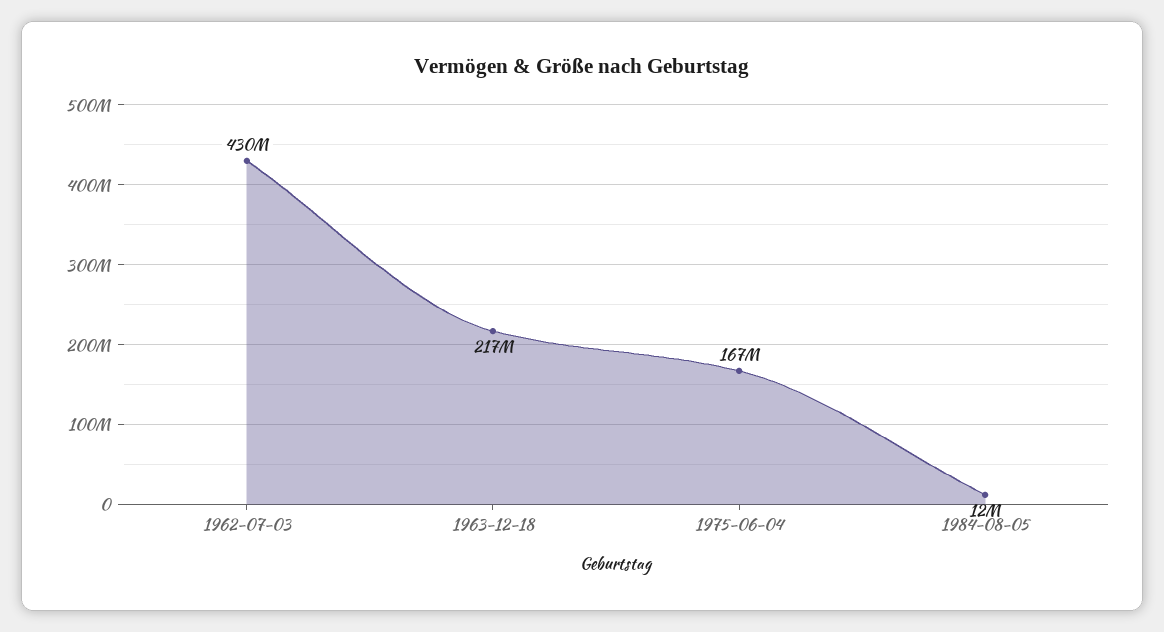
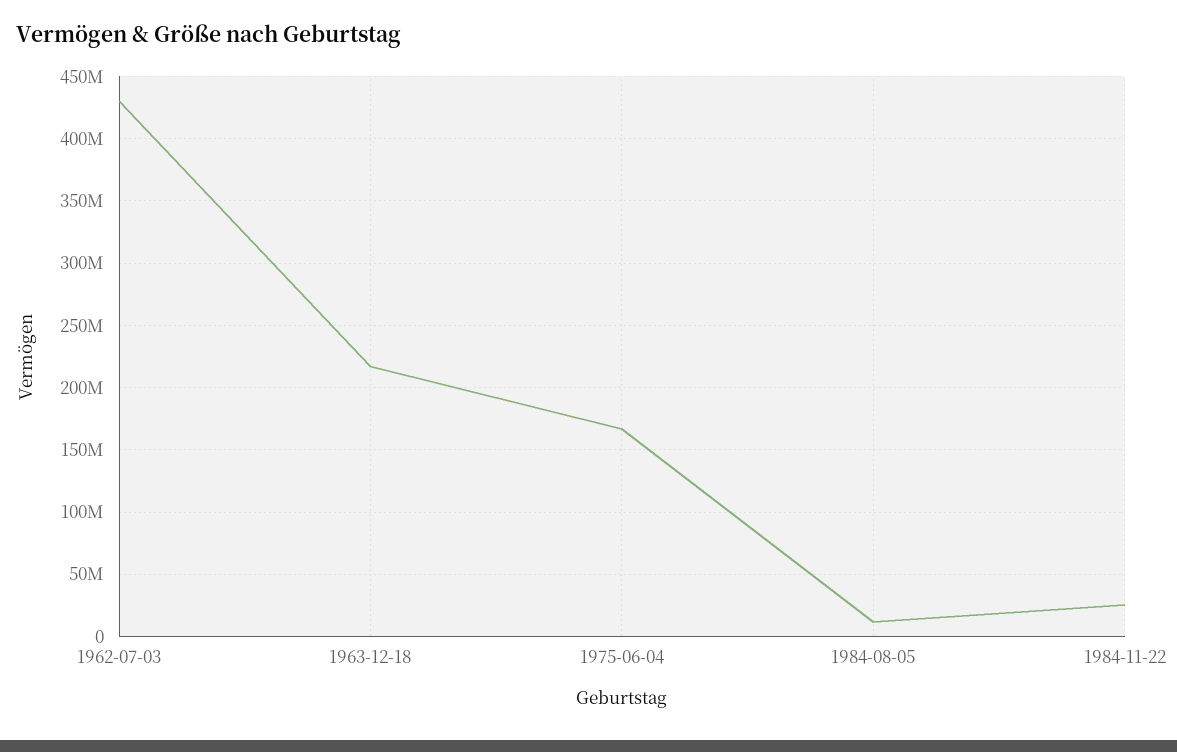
1984-11-22: none -> 25000000

